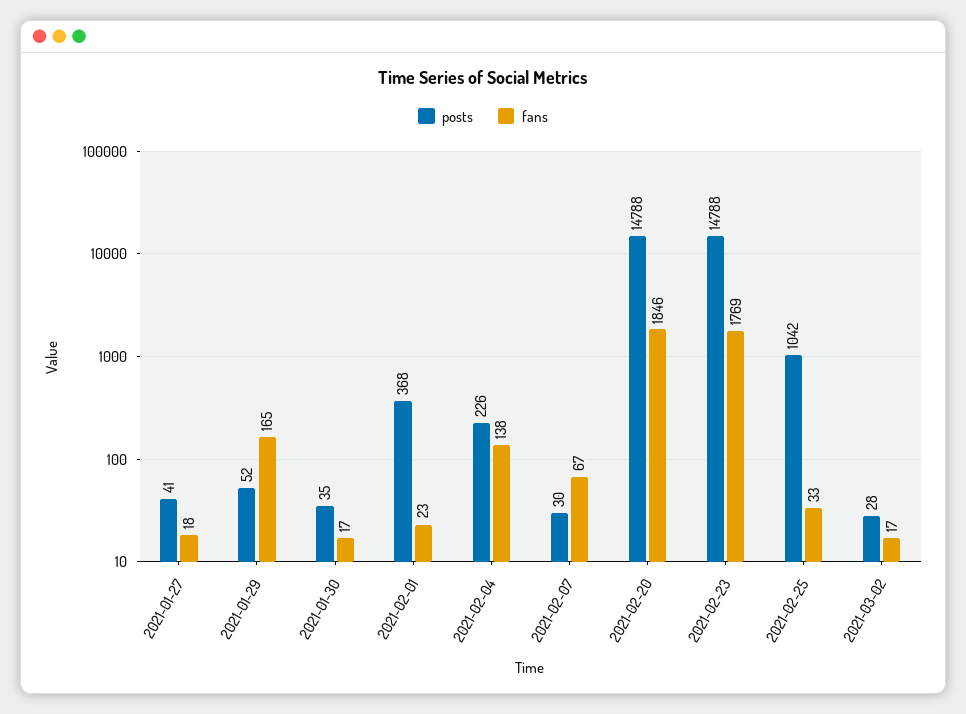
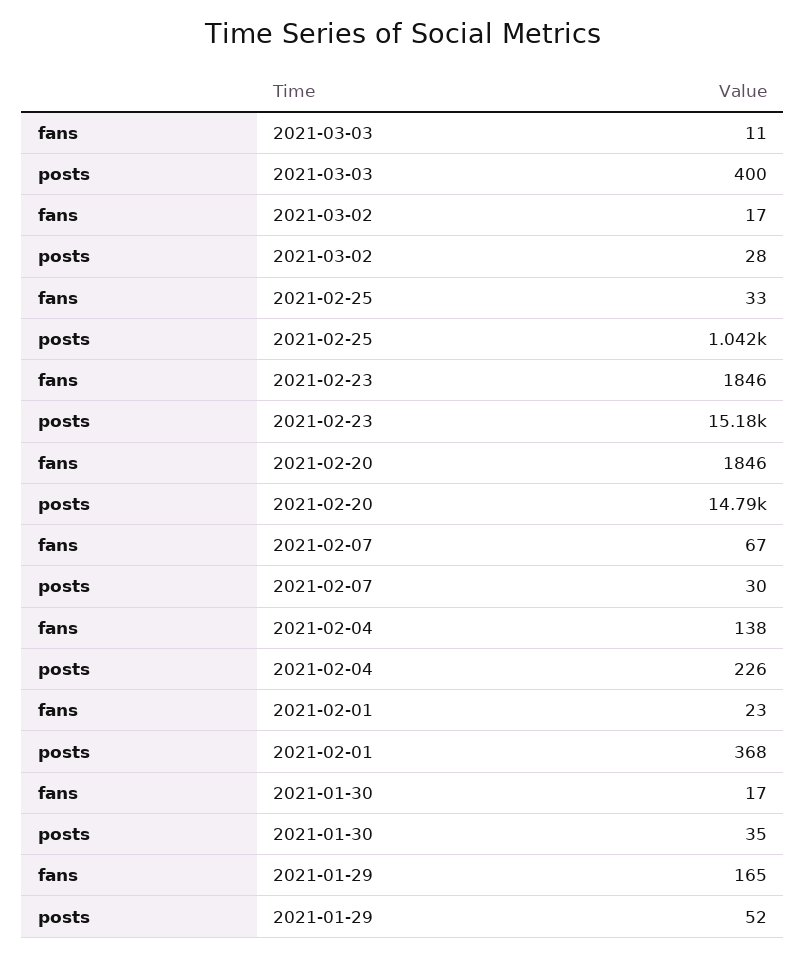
posts, 2021-01-27: 41 -> none
fans, 2021-01-27: 18 -> none
posts, 2021-02-23: 14788 -> 15180
fans, 2021-02-23: 1769 -> 1846
fans, 2021-03-03: none -> 11
posts, 2021-03-03: none -> 400

